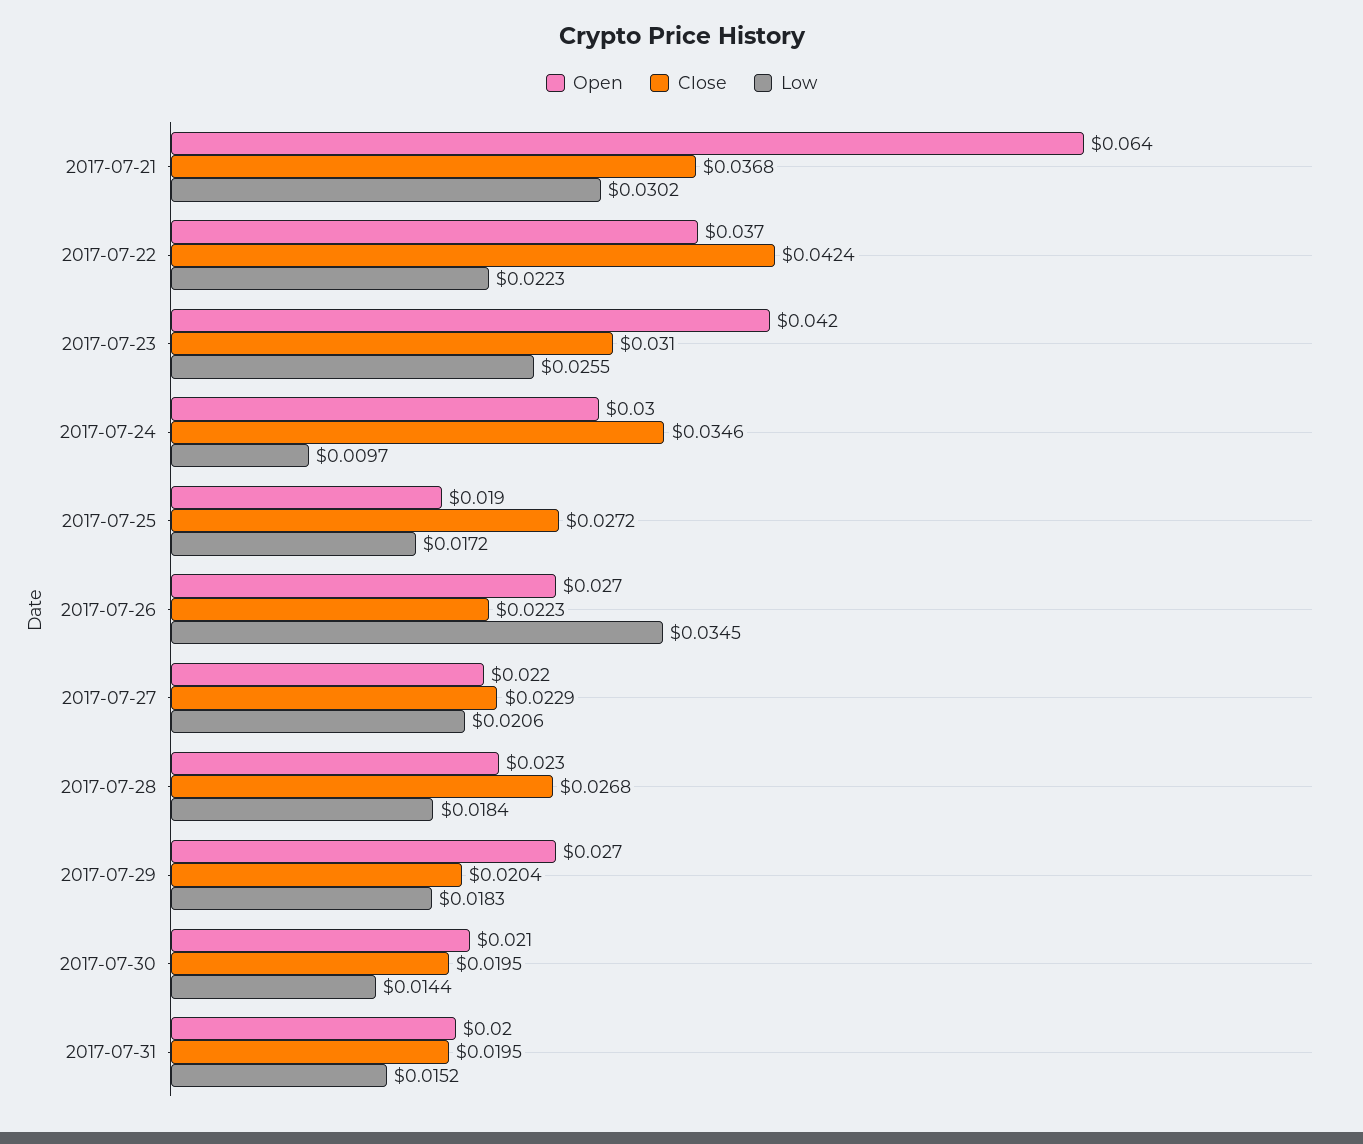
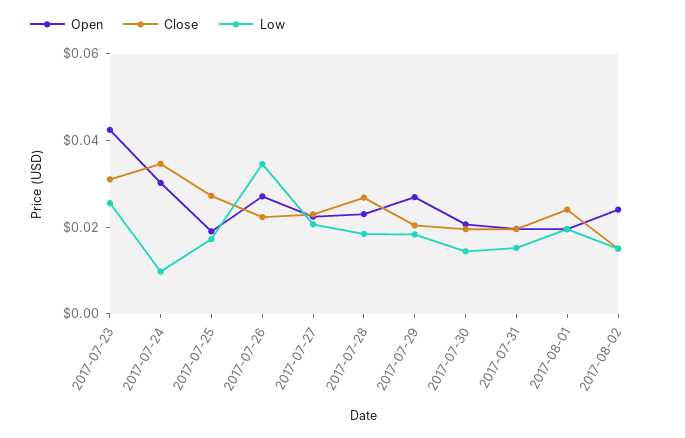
Open, 2017-07-21: 0.064 -> none
Close, 2017-07-21: 0.0368 -> none
Low, 2017-07-21: 0.0302 -> none
Open, 2017-07-22: 0.037 -> none
Close, 2017-07-22: 0.0424 -> none
Low, 2017-07-22: 0.0223 -> none
Open, 2017-08-01: none -> 0.02
Close, 2017-08-01: none -> 0.025
Low, 2017-08-01: none -> 0.02
Open, 2017-08-02: none -> 0.025
Close, 2017-08-02: none -> 0.015
Low, 2017-08-02: none -> 0.015

